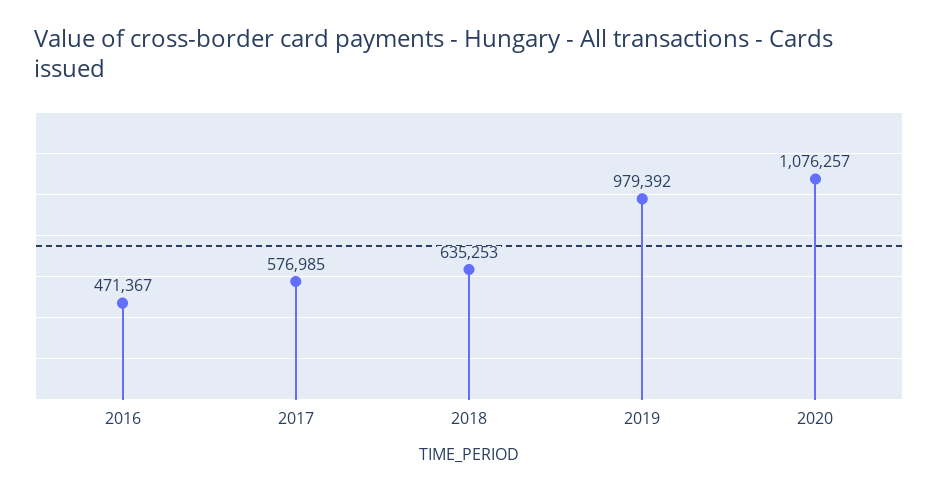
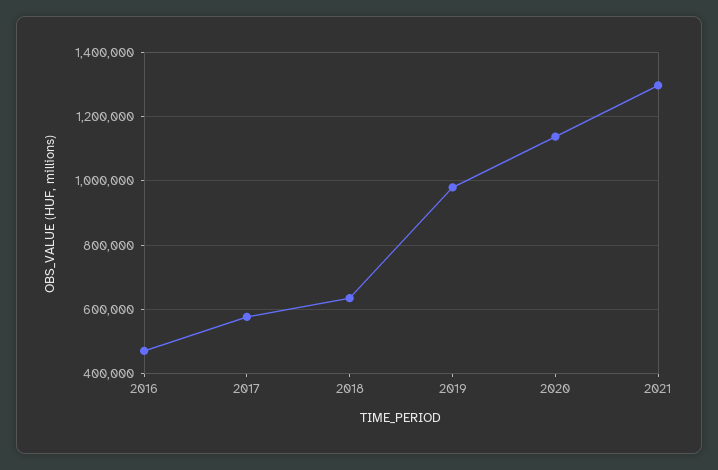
2020: 1076257 -> 1140000
2021: none -> 1300000

